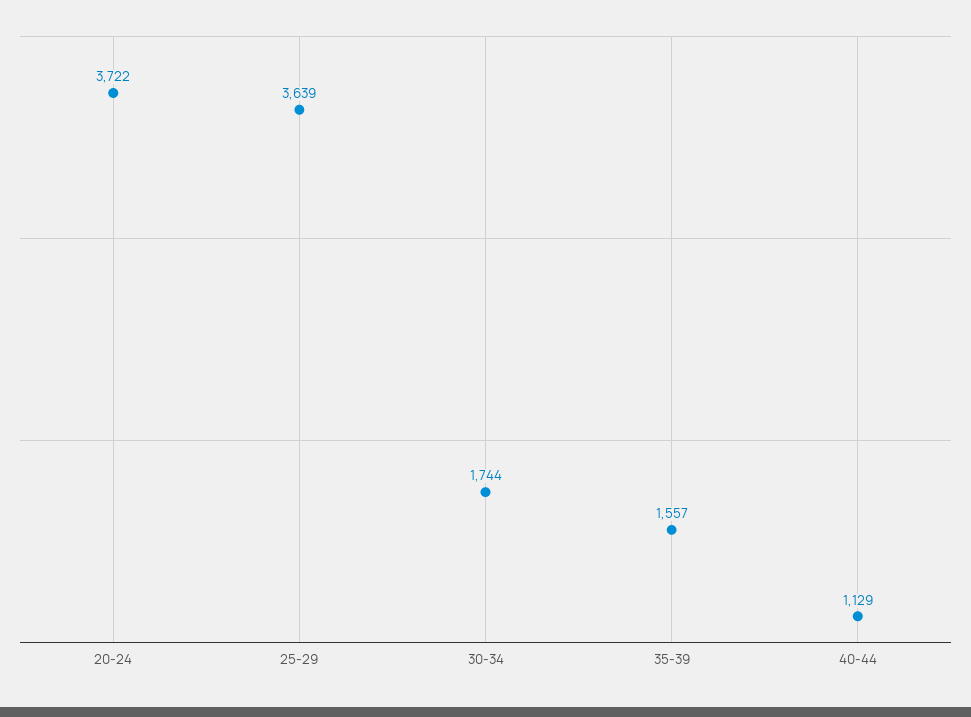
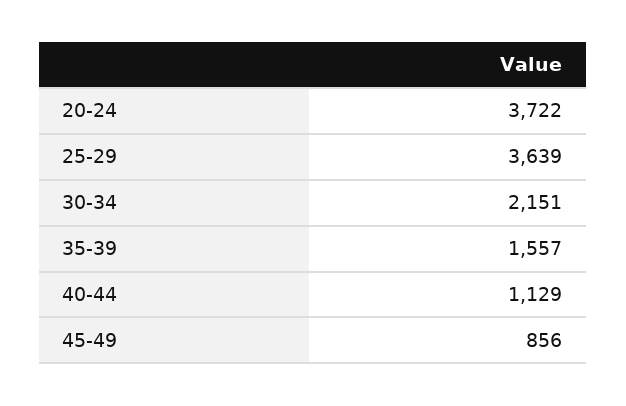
30-34: 1744 -> 2151
45-49: none -> 856

